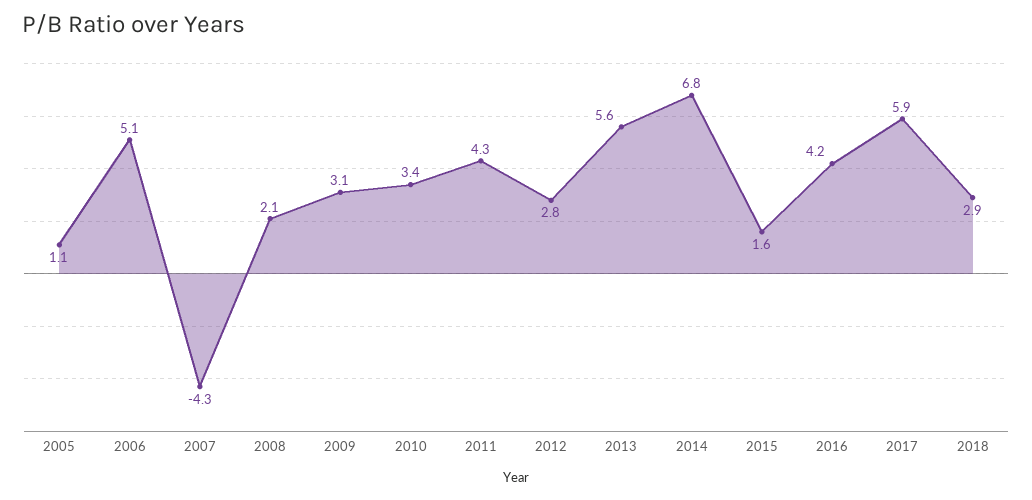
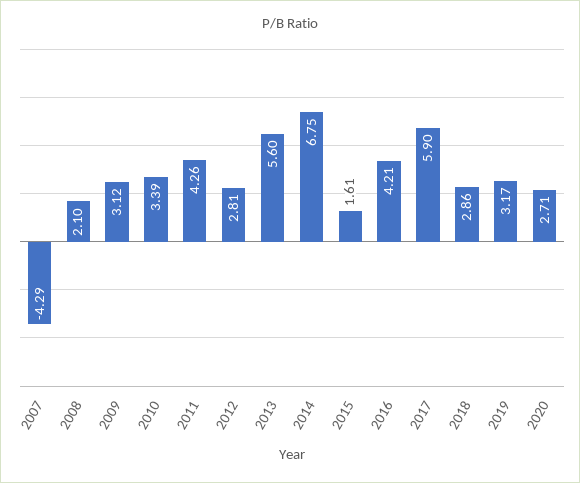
2005: 1.1 -> none
2006: 5.1 -> none
2019: none -> 3.17
2020: none -> 2.71

